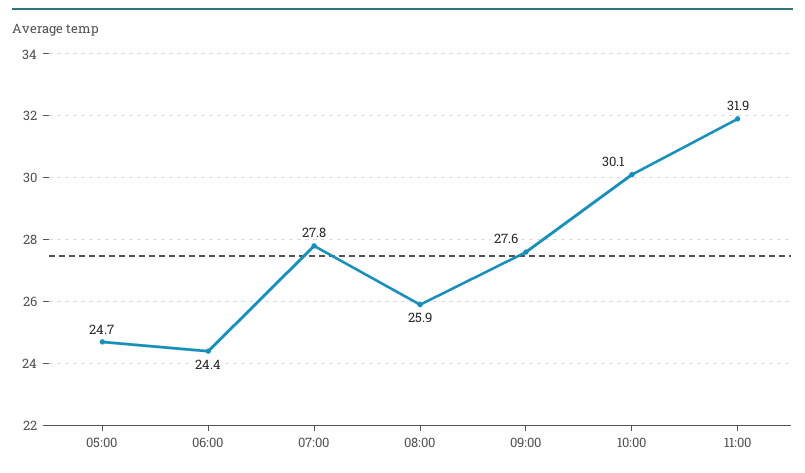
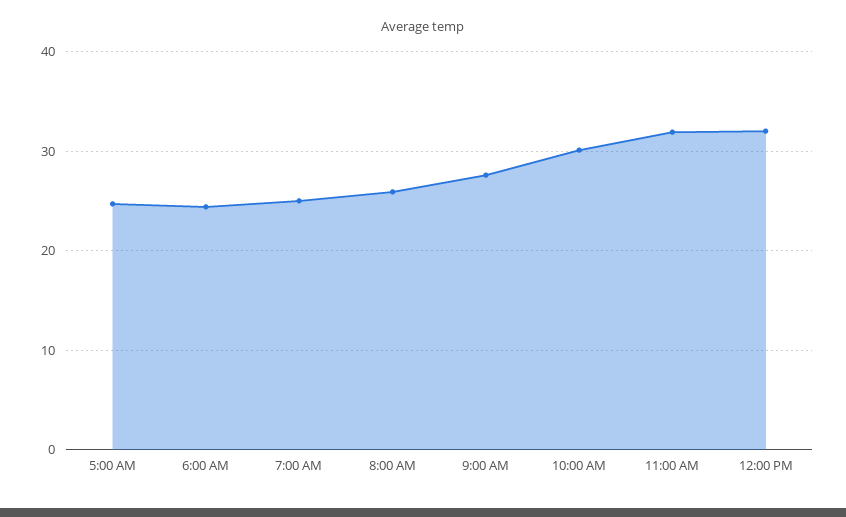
07:00: 27.8 -> 25
12:00 PM: none -> 32

